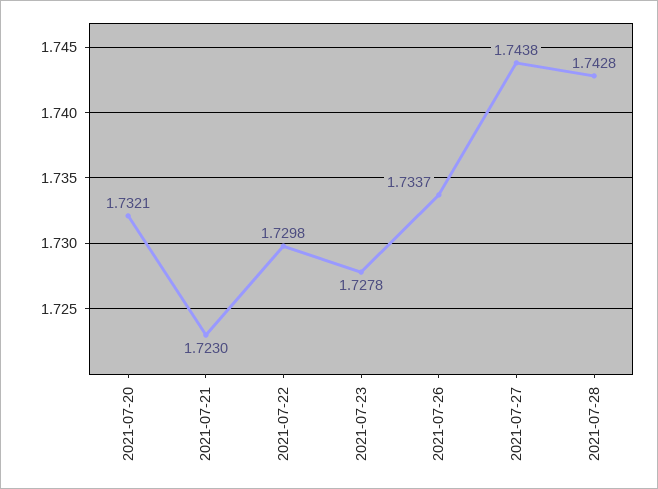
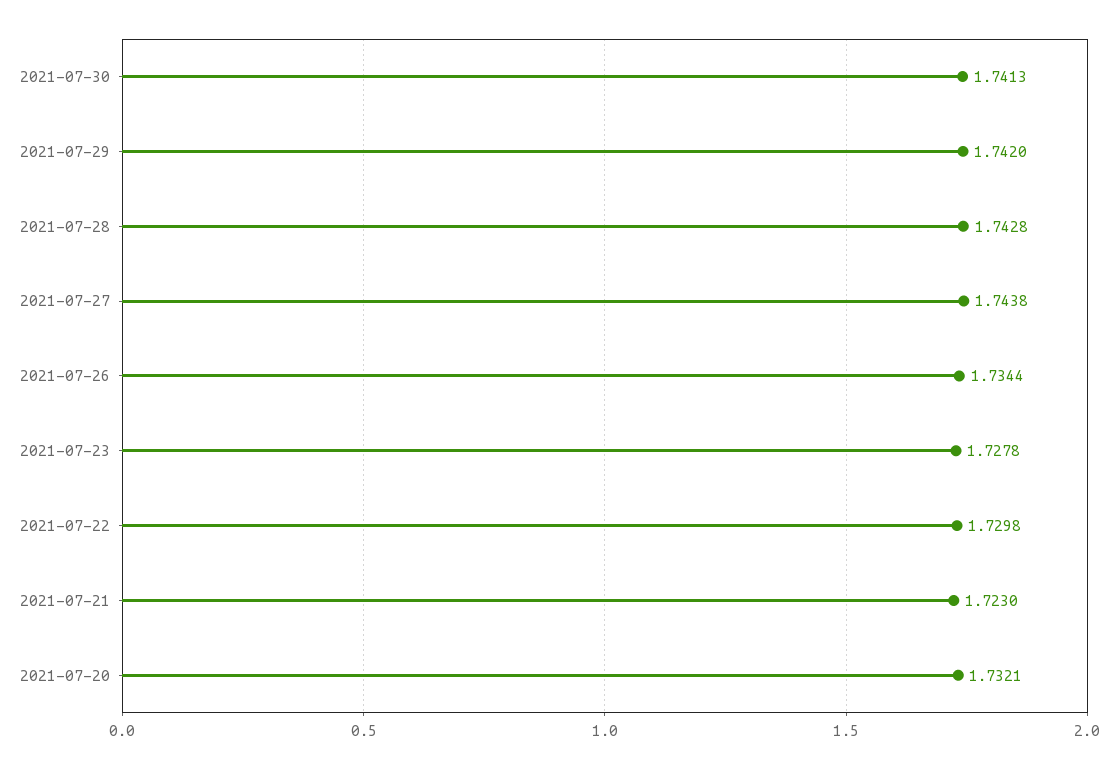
2021-07-26: 1.7337 -> 1.7344
2021-07-30: none -> 1.7413
2021-07-29: none -> 1.742

